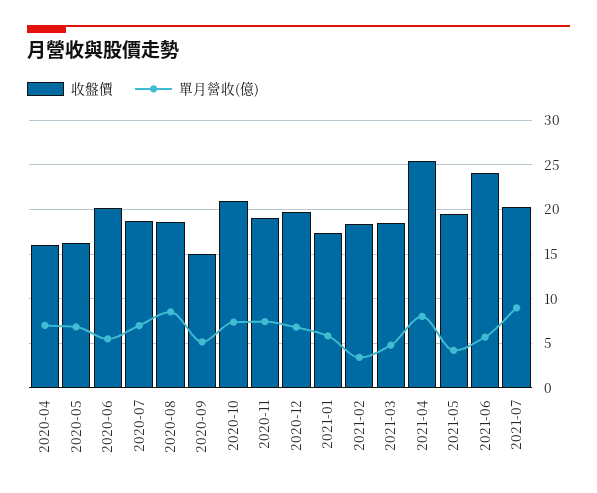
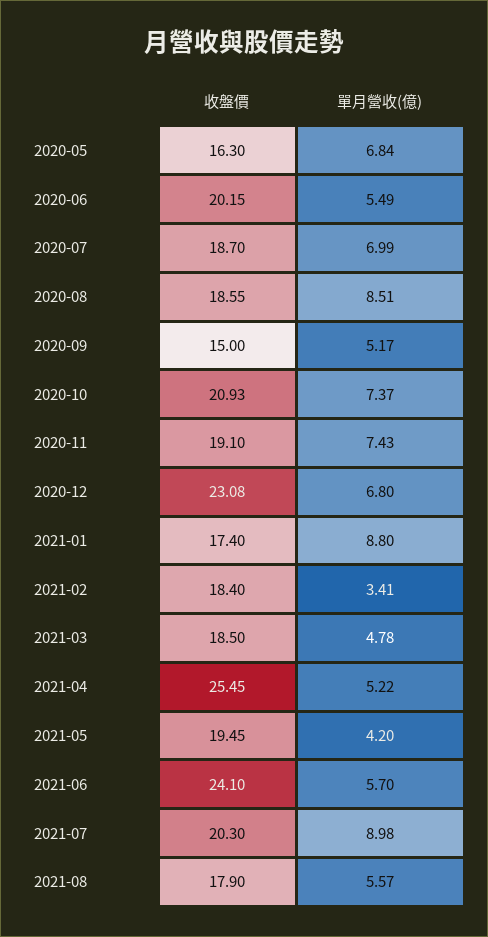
收盤價, 2020-04: 16 -> none
單月營收(億), 2020-04: 7 -> none
收盤價, 2020-12: 20 -> 23.08
單月營收(億), 2021-01: 6 -> 8.8
單月營收(億), 2021-04: 8 -> 5.22
收盤價, 2021-08: none -> 17.9
單月營收(億), 2021-08: none -> 5.57

